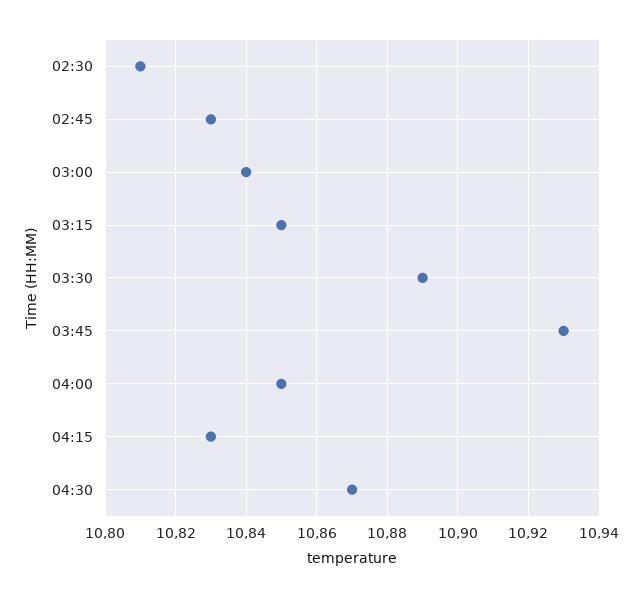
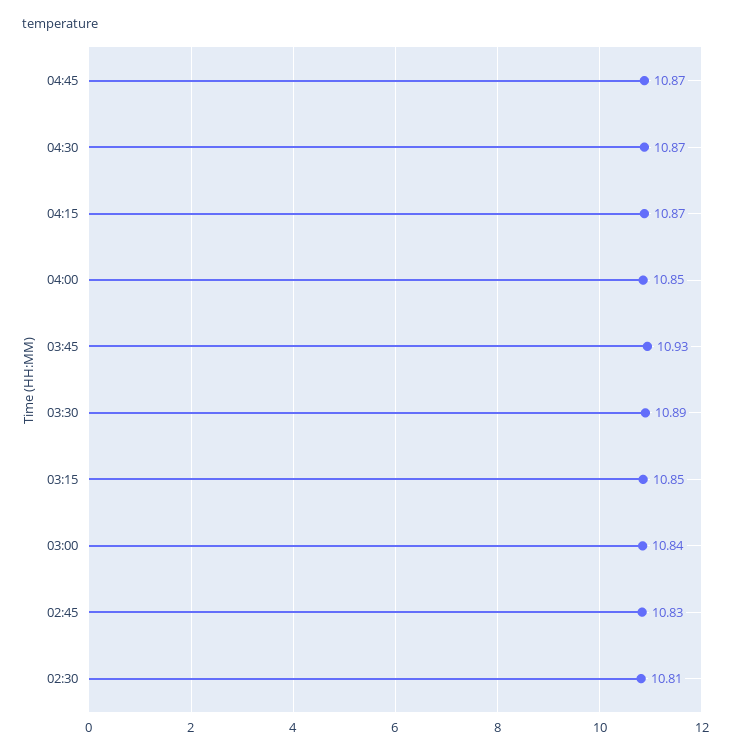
04:15: 10.83 -> 10.87
04:45: none -> 10.87

